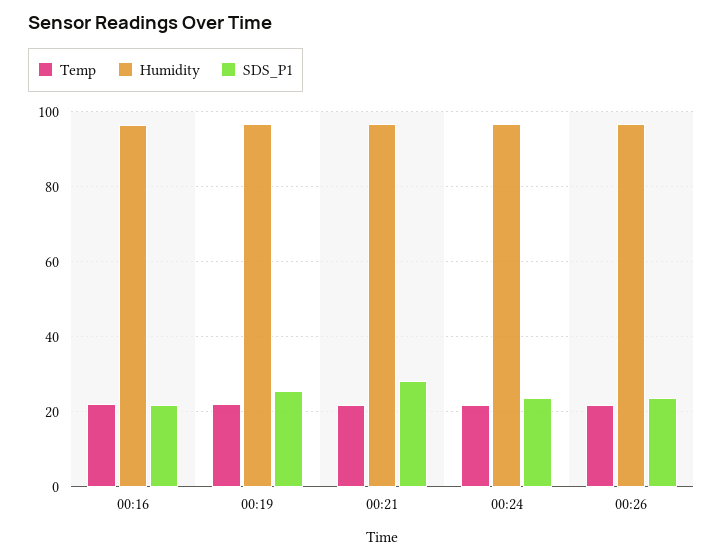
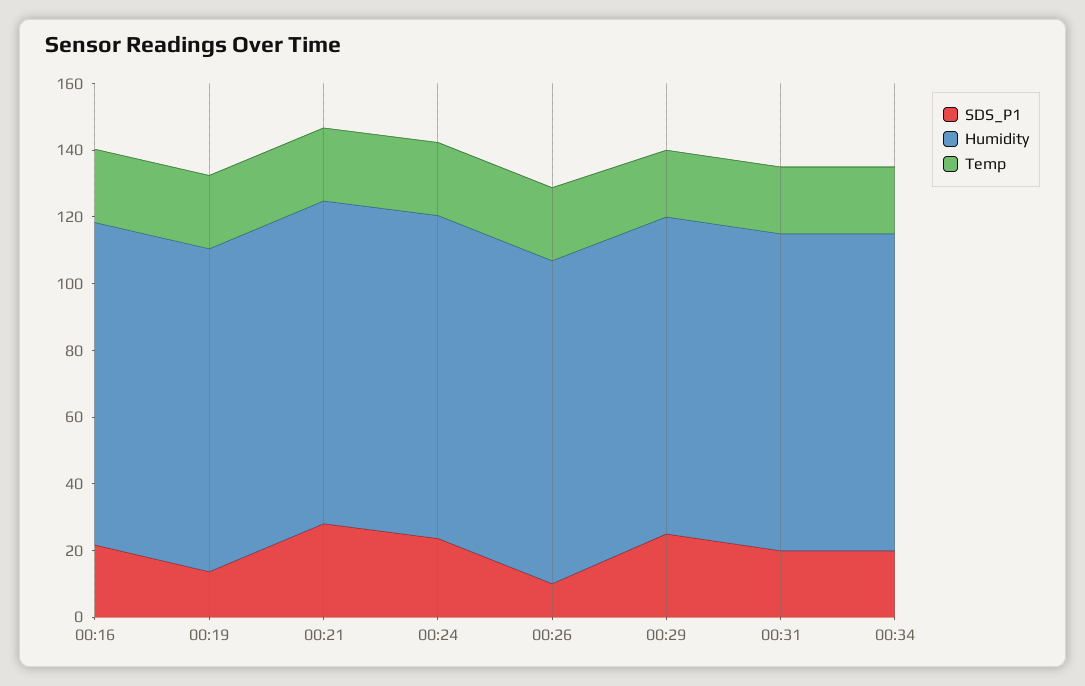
SDS_P1, 00:19: 26 -> 15
SDS_P1, 00:26: 24 -> 10
SDS_P1, 00:29: none -> 25
Humidity, 00:29: none -> 95
Temp, 00:29: none -> 20
SDS_P1, 00:31: none -> 20
Humidity, 00:31: none -> 95
Temp, 00:31: none -> 20
SDS_P1, 00:34: none -> 20
Humidity, 00:34: none -> 95
Temp, 00:34: none -> 20

